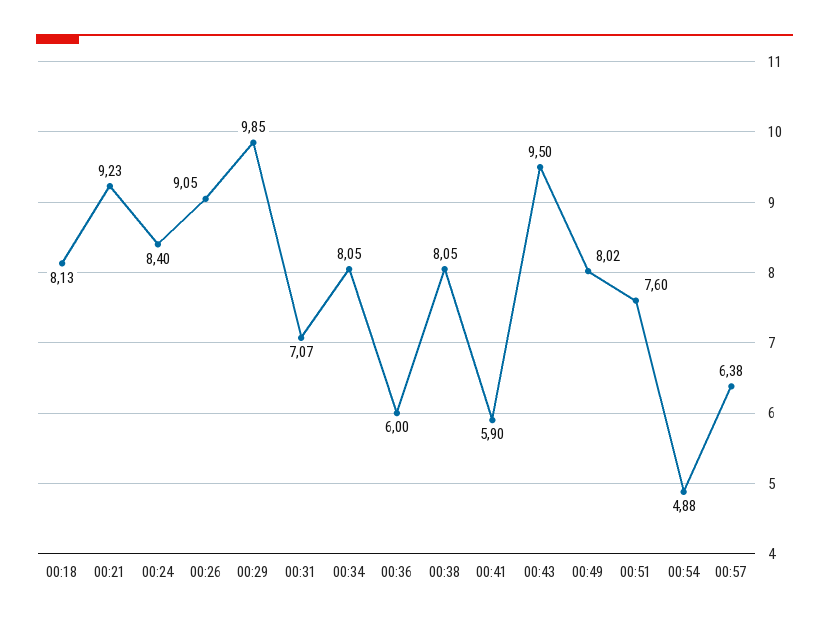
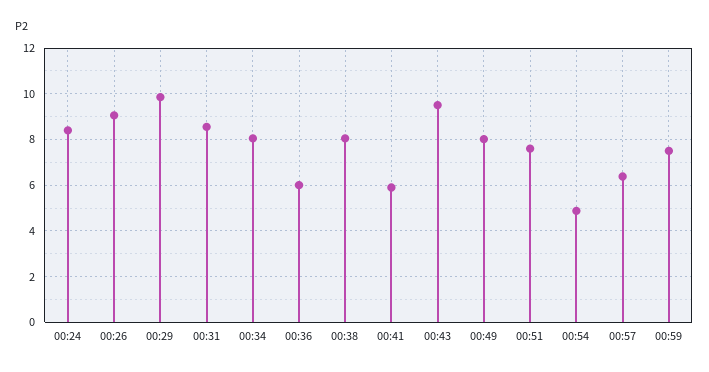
00:18: 8.13 -> none
00:21: 9.23 -> none
00:31: 7.07 -> 8.5
00:59: none -> 7.5

